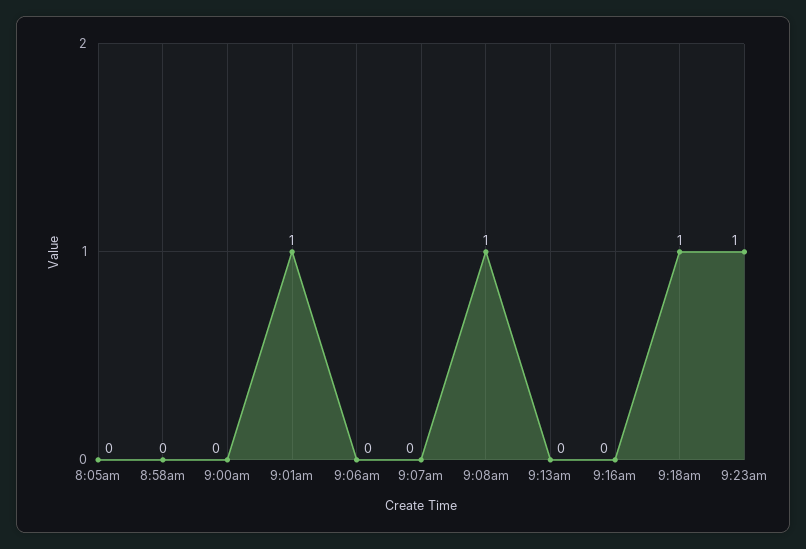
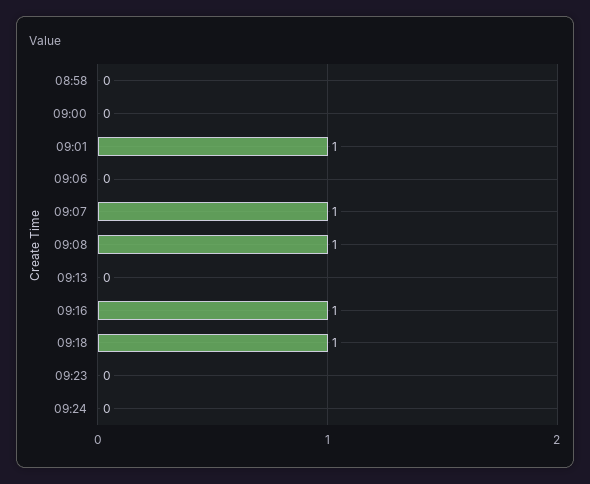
8:05am: 0 -> none
9:07am: 0 -> 1
9:16am: 0 -> 1
9:23am: 1 -> 0
09:24: none -> 0

